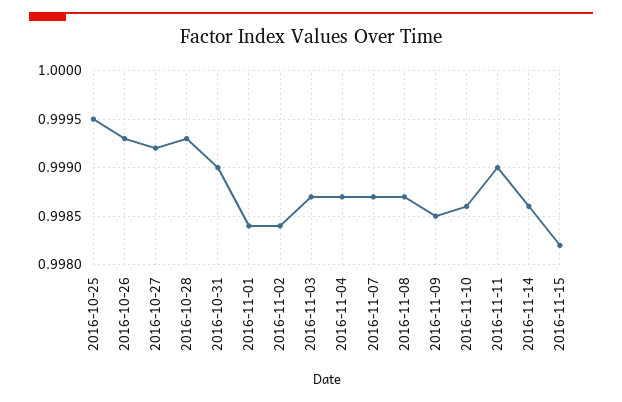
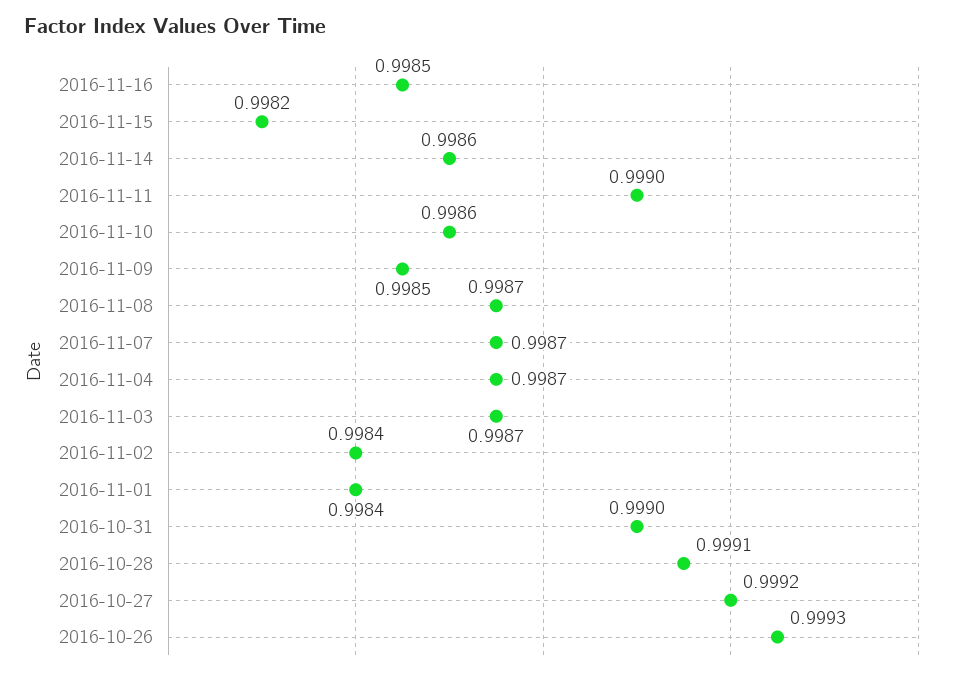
2016-10-25: 0.9995 -> none
2016-10-28: 0.9993 -> 0.9991
2016-11-16: none -> 0.9985

